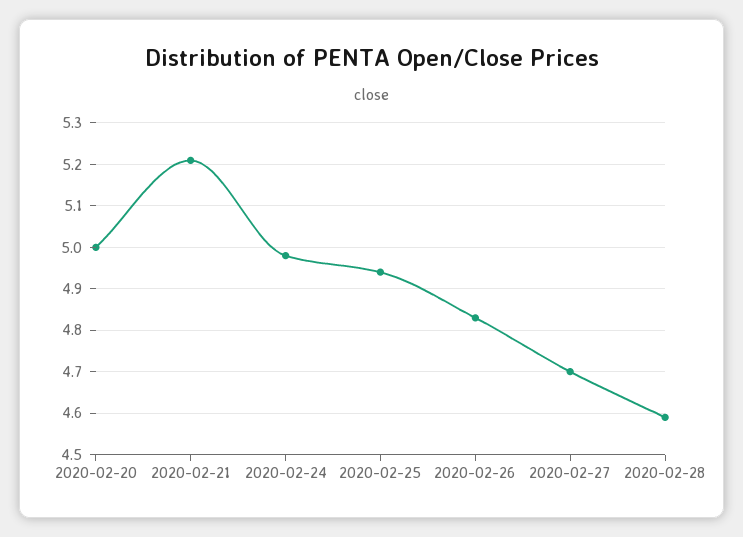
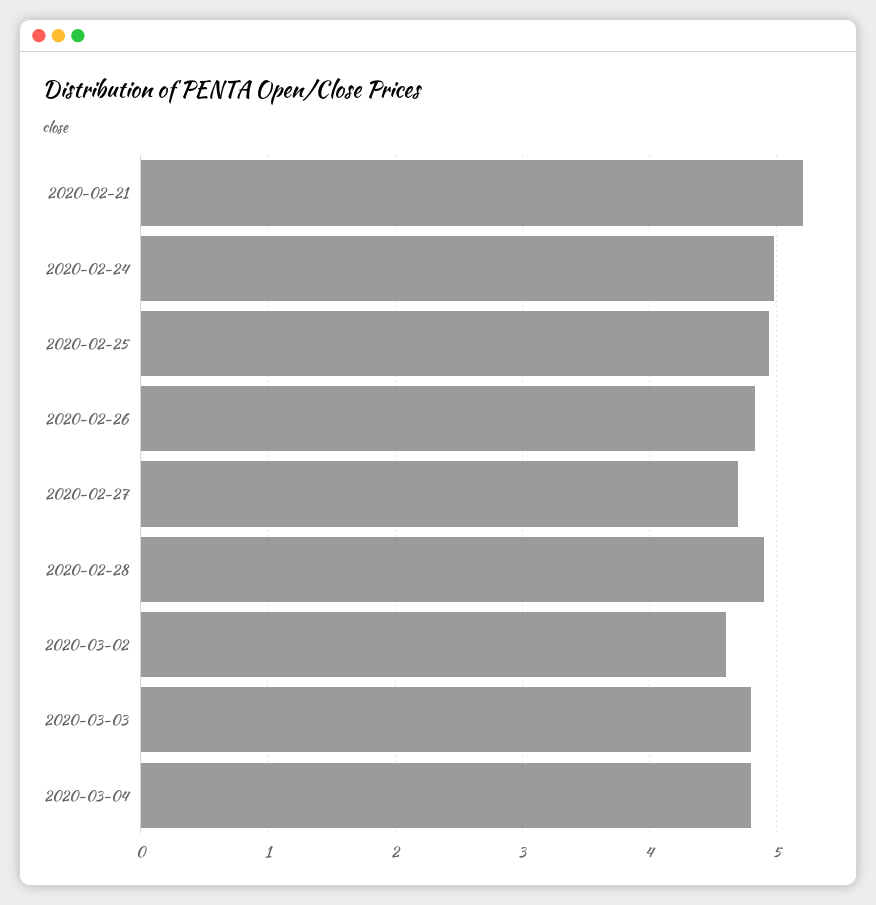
2020-02-20: 5 -> none
2020-02-28: 4.6 -> 4.9
2020-03-02: none -> 4.6
2020-03-03: none -> 4.8
2020-03-04: none -> 4.8

